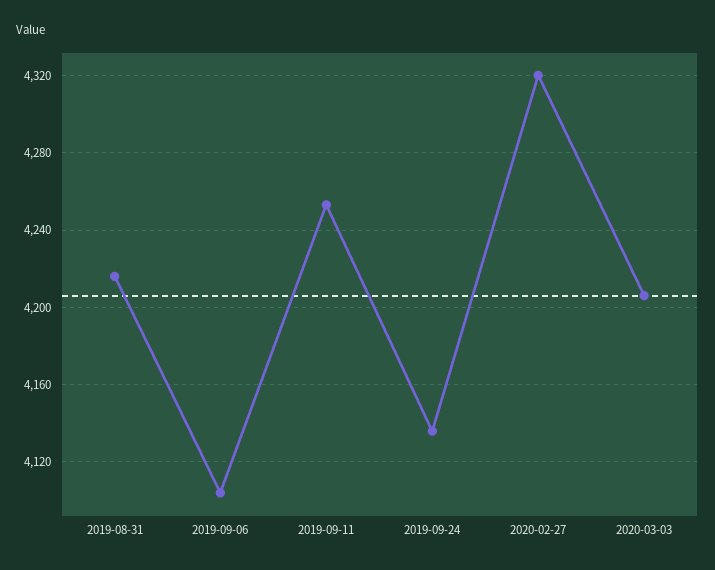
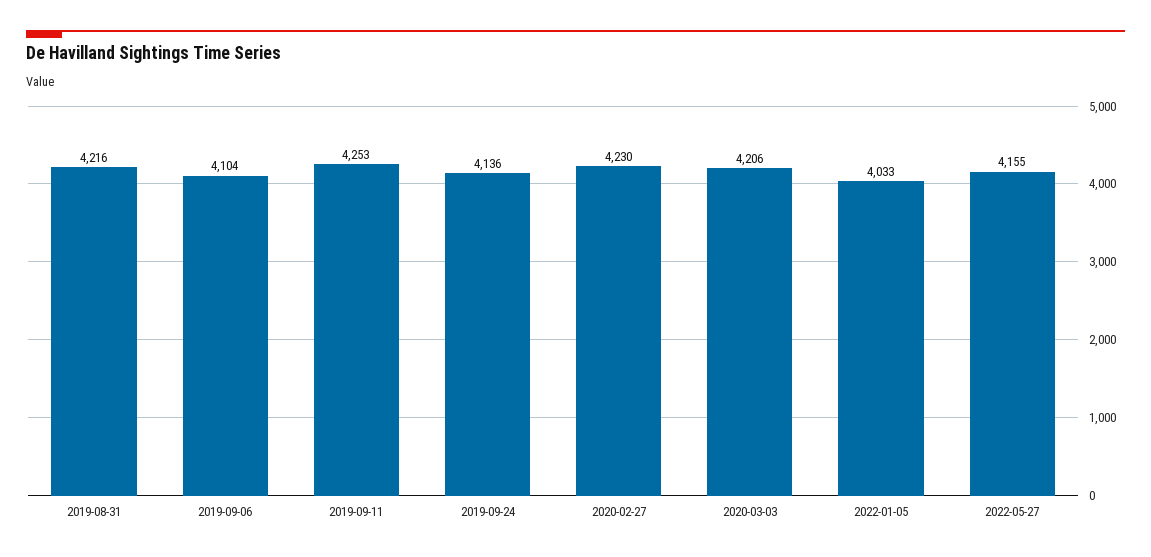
2020-02-27: 4320 -> 4230
2022-01-05: none -> 4033
2022-05-27: none -> 4155

